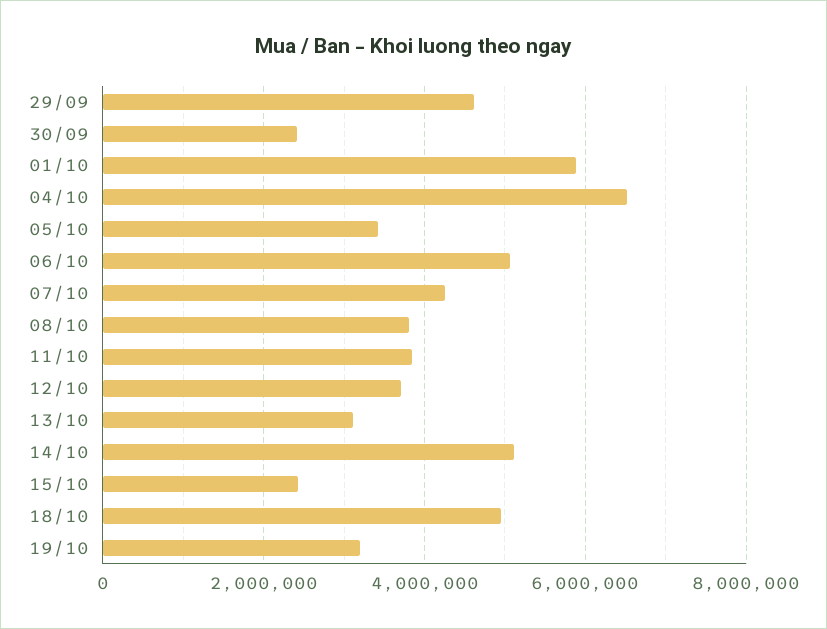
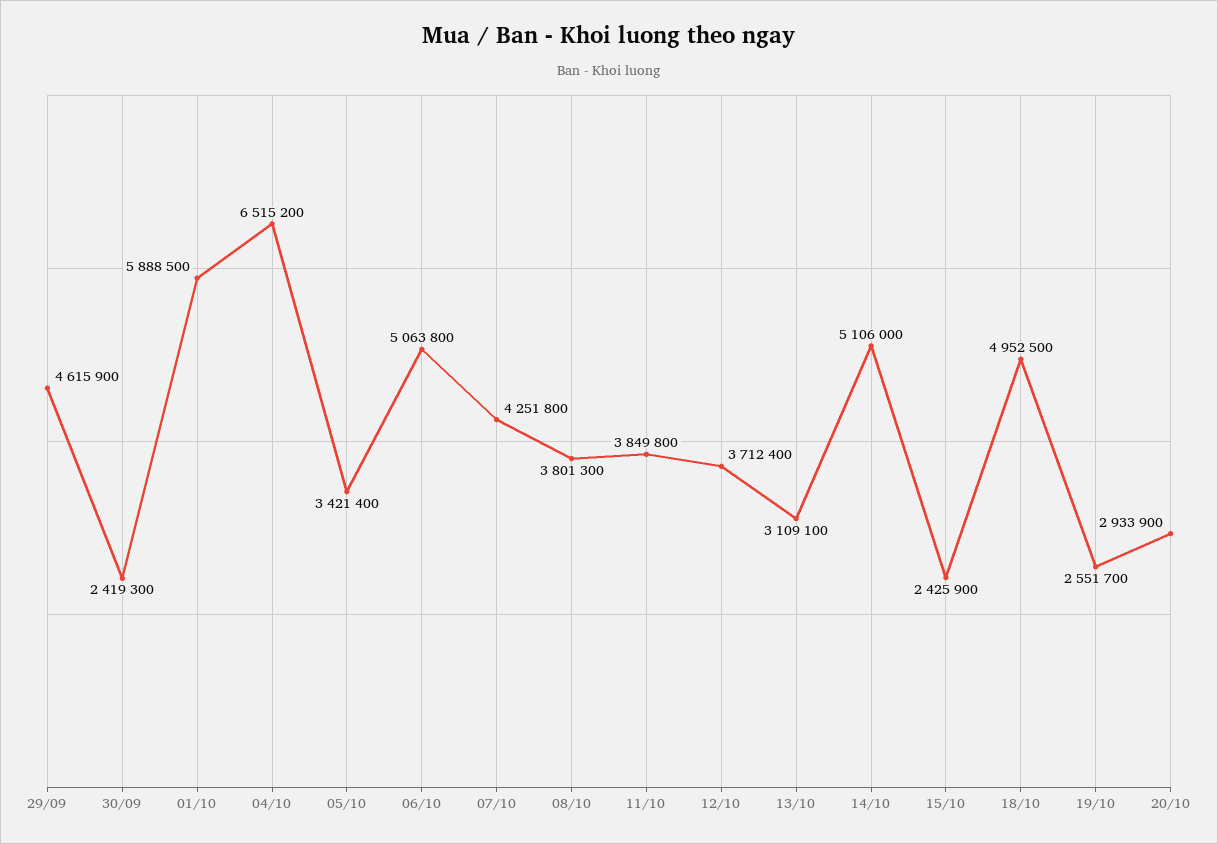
19/10: 3200000 -> 2551700
20/10: none -> 2933900

